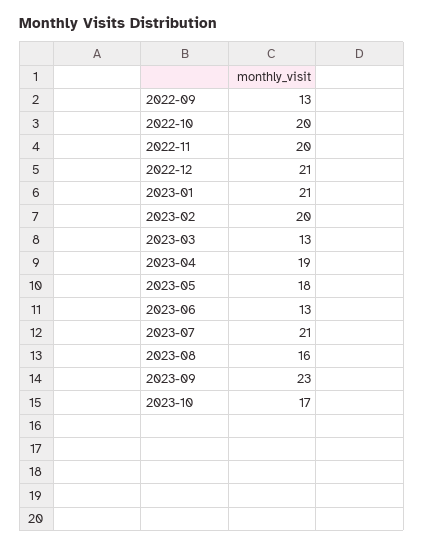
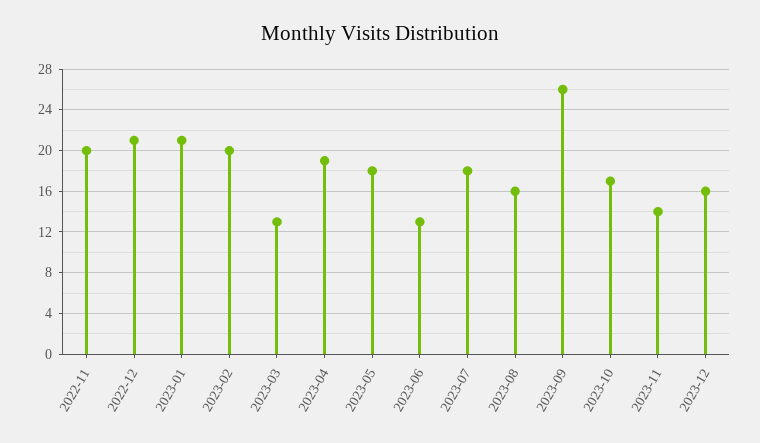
2022-09: 13 -> none
2022-10: 20 -> none
2023-07: 21 -> 18
2023-09: 23 -> 26
2023-11: none -> 14
2023-12: none -> 16

